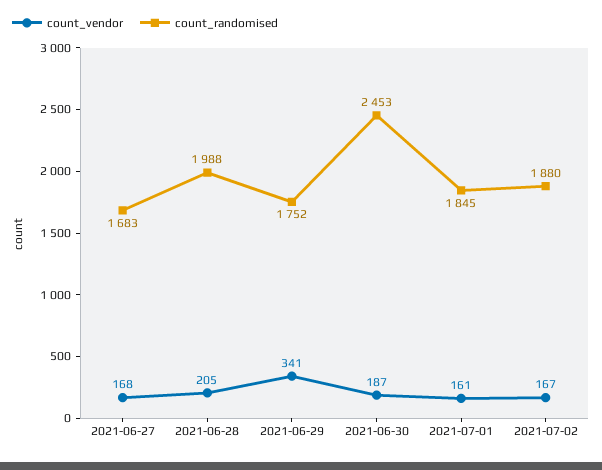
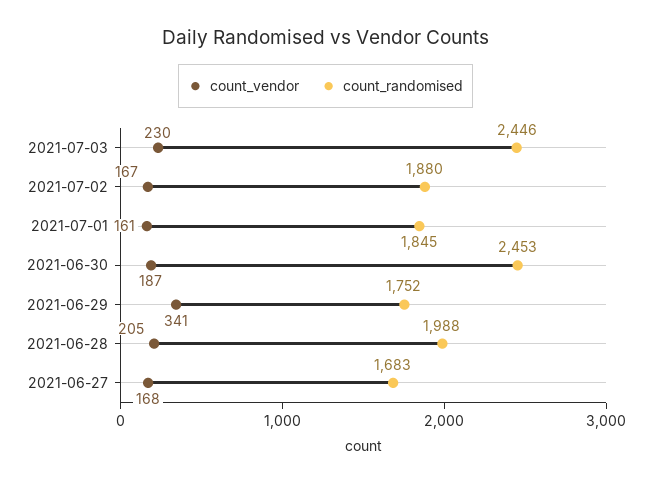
count_vendor, 2021-07-03: none -> 230
count_randomised, 2021-07-03: none -> 2446

